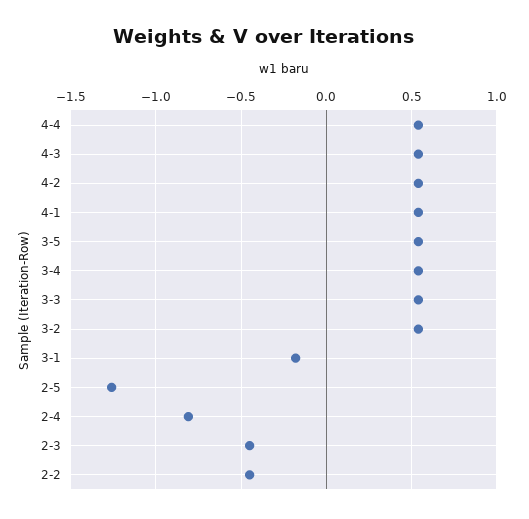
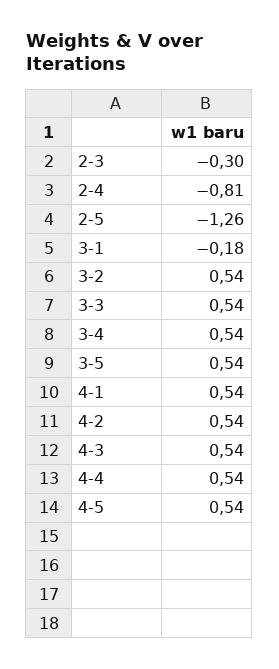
2-3: -0.45 -> -0.3
2-2: -0.45 -> none
4-5: none -> 0.54

